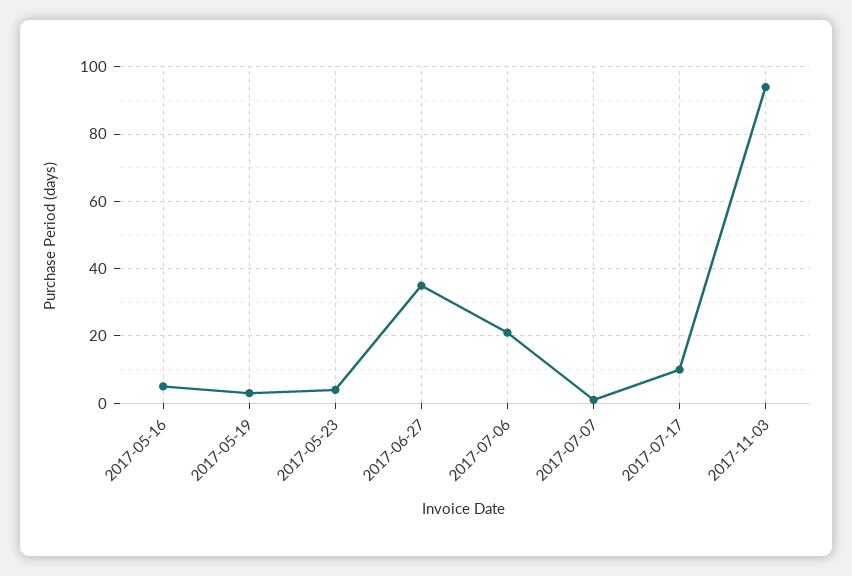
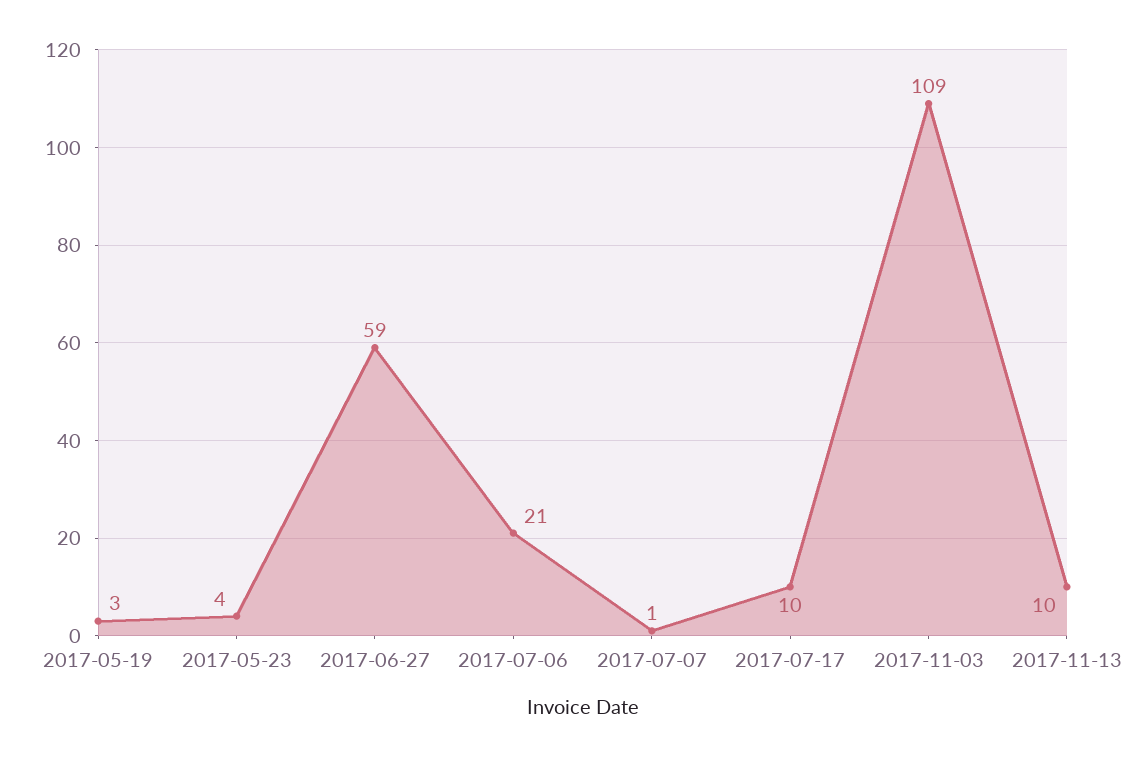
2017-05-16: 5 -> none
2017-06-27: 35 -> 59
2017-11-03: 95 -> 109
2017-11-13: none -> 10

